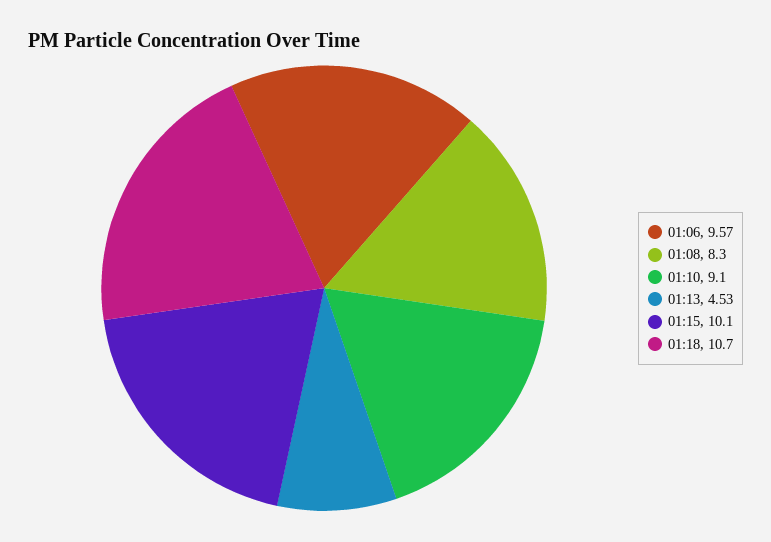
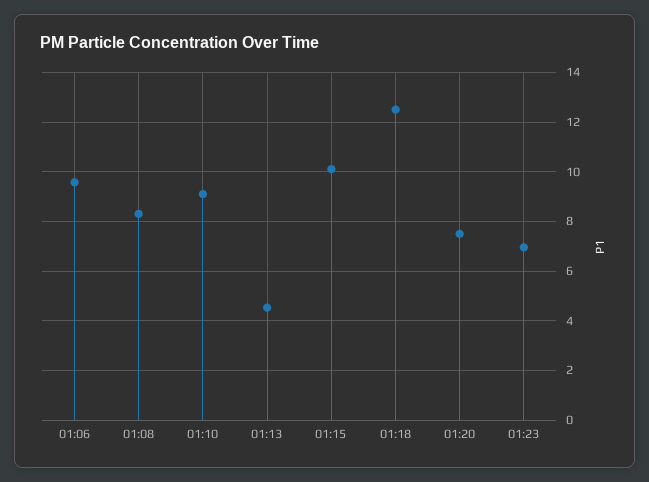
01:18: 10.7 -> 12.5
01:20: none -> 7.5
01:23: none -> 7

